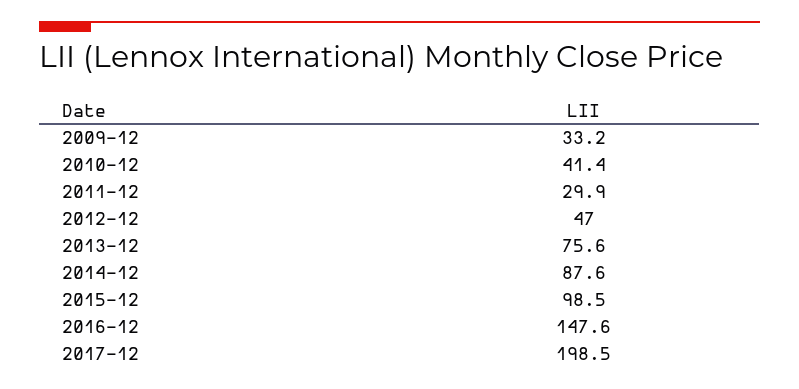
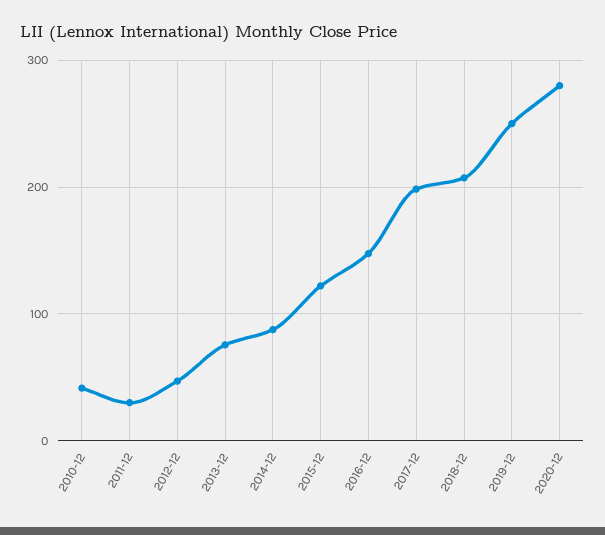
2009-12: 33.2 -> none
2015-12: 98.5 -> 120
2018-12: none -> 210
2019-12: none -> 250
2020-12: none -> 280

